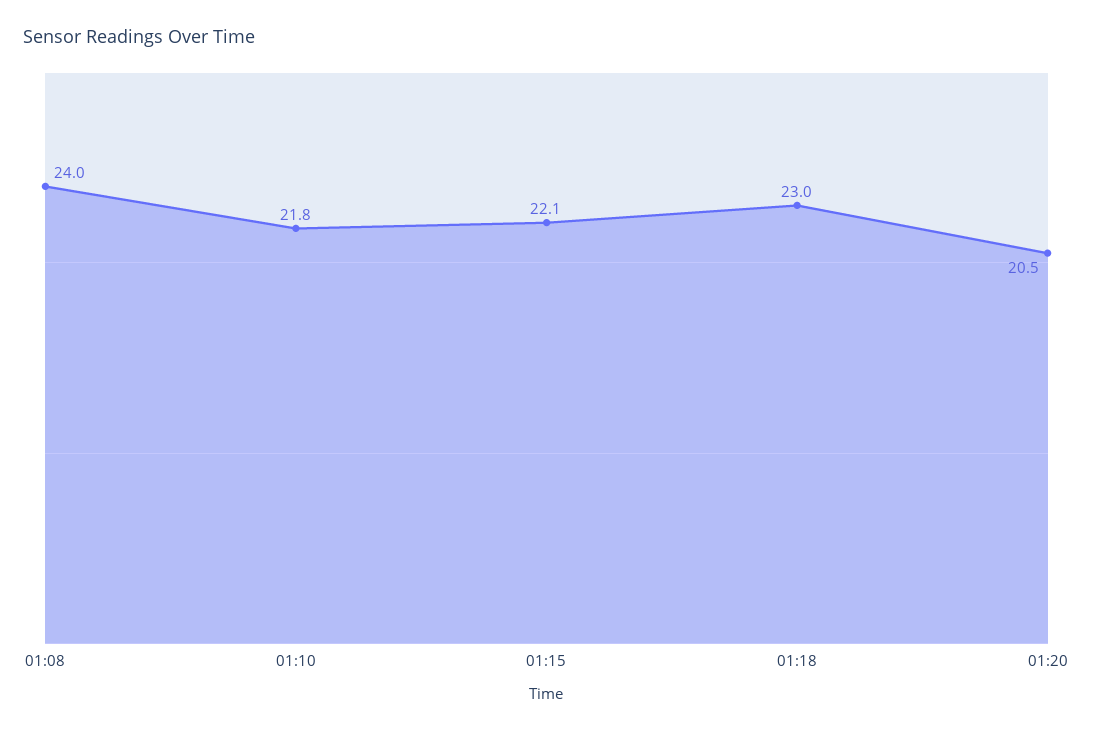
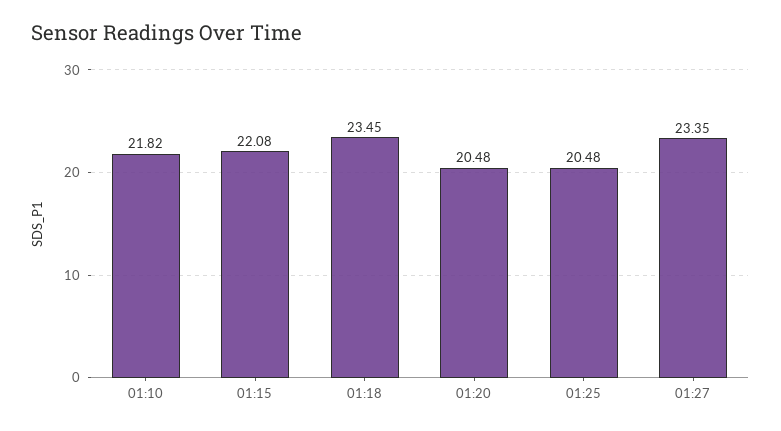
01:08: 24 -> none
01:18: 23 -> 23.45
01:25: none -> 20.48
01:27: none -> 23.35

